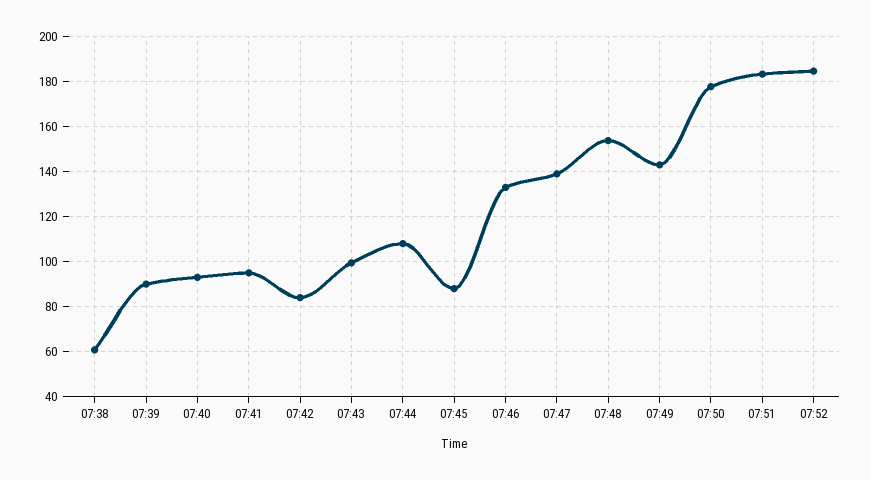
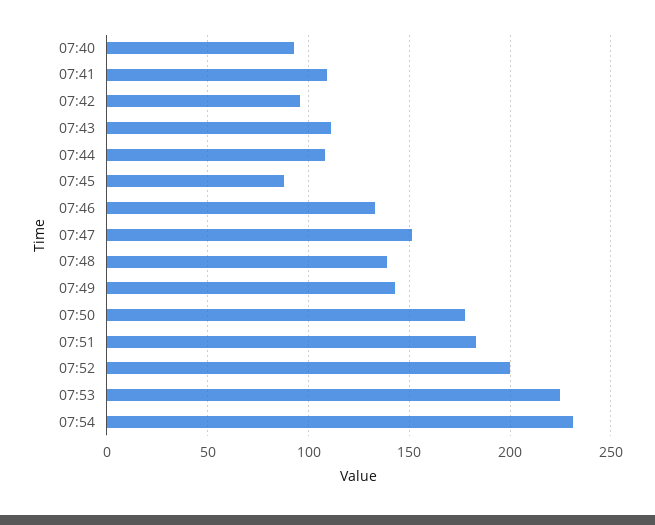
07:38: 60 -> none
07:39: 90 -> none
07:41: 95 -> 110
07:42: 85 -> 95
07:43: 100 -> 110
07:47: 140 -> 150
07:48: 155 -> 140
07:52: 185 -> 200
07:53: none -> 225
07:54: none -> 230

